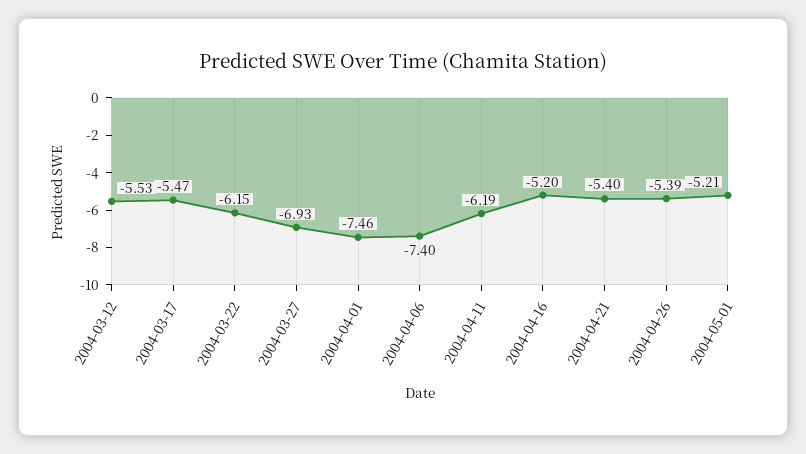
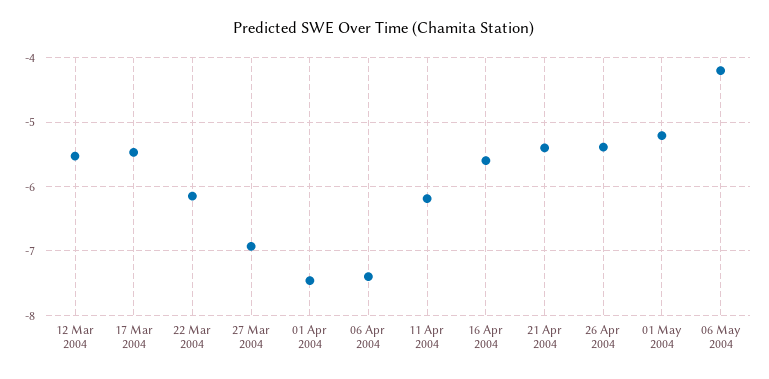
2004-04-16: -5.2 -> -5.6
06 May 2004: none -> -4.2

